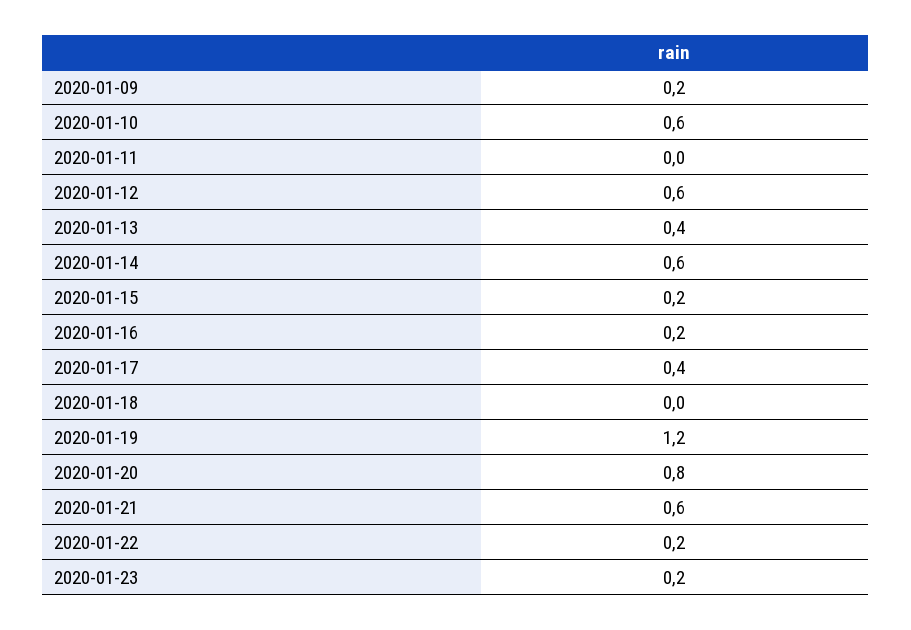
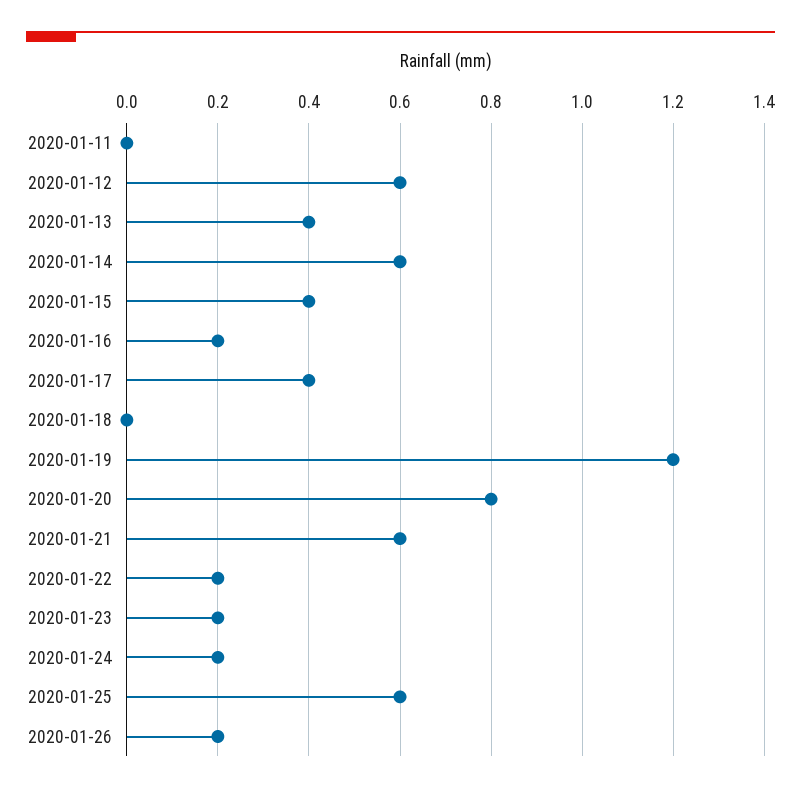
2020-01-09: 0.2 -> none
2020-01-10: 0.6 -> none
2020-01-15: 0.2 -> 0.4
2020-01-24: none -> 0.2
2020-01-25: none -> 0.6
2020-01-26: none -> 0.2

